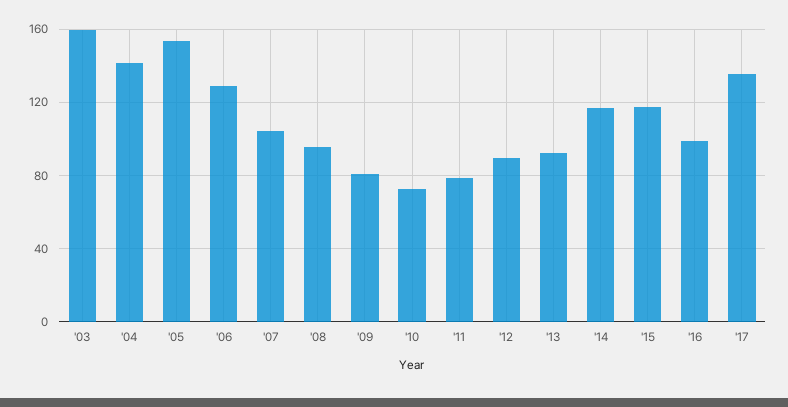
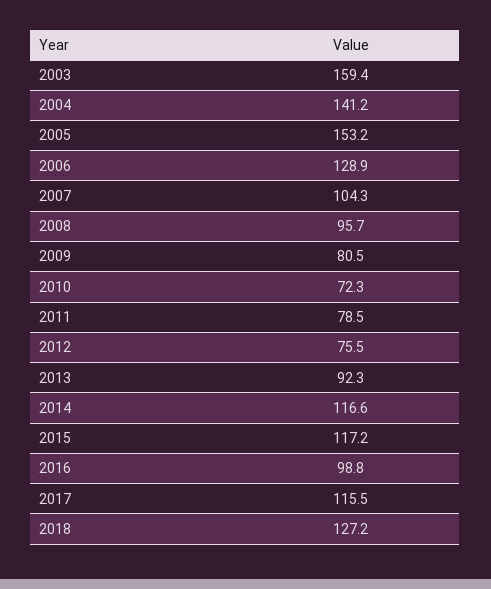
'12: 90 -> 75.5
'17: 135 -> 115.5
2018: none -> 127.2

